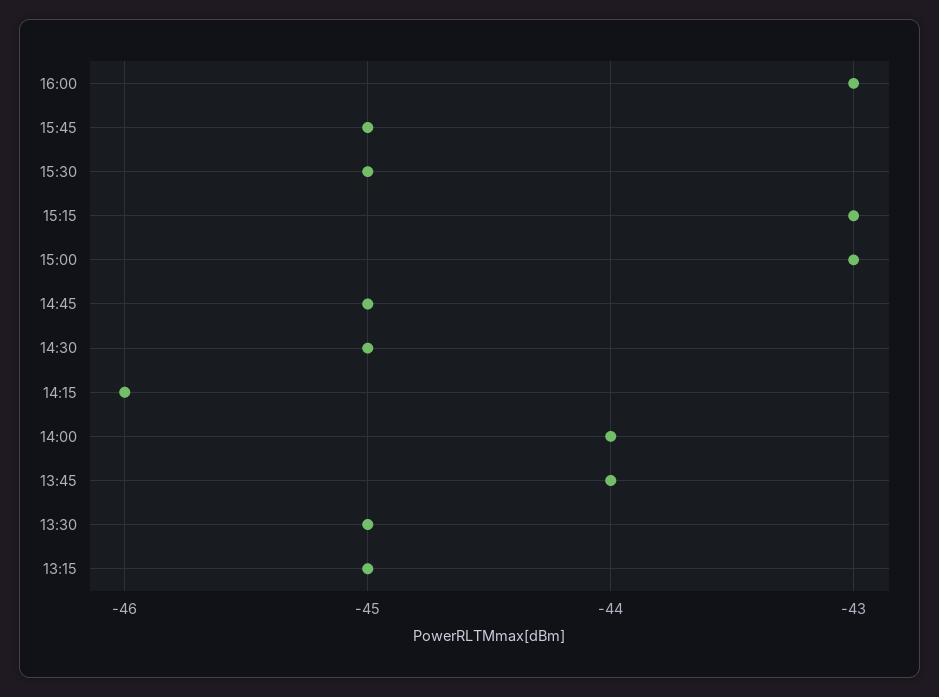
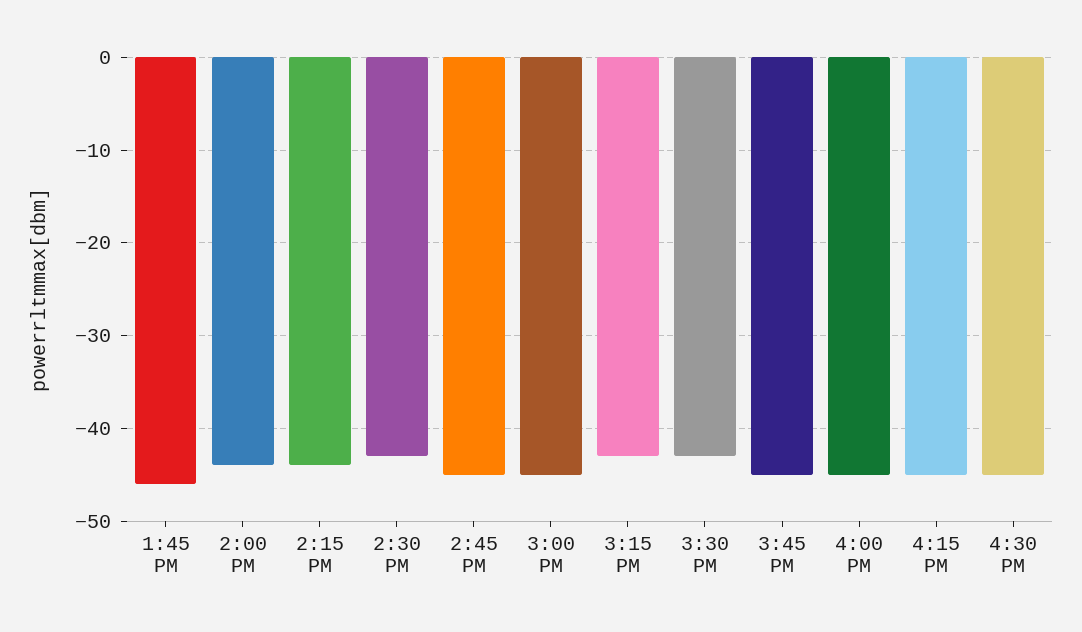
16:00: -43 -> -45
15:30: -45 -> -43
15:00: -43 -> -45
14:30: -45 -> -43
14:15: -46 -> -44
13:45: -44 -> -46
13:30: -45 -> none
13:15: -45 -> none
4:15 PM: none -> -45
4:30 PM: none -> -45

